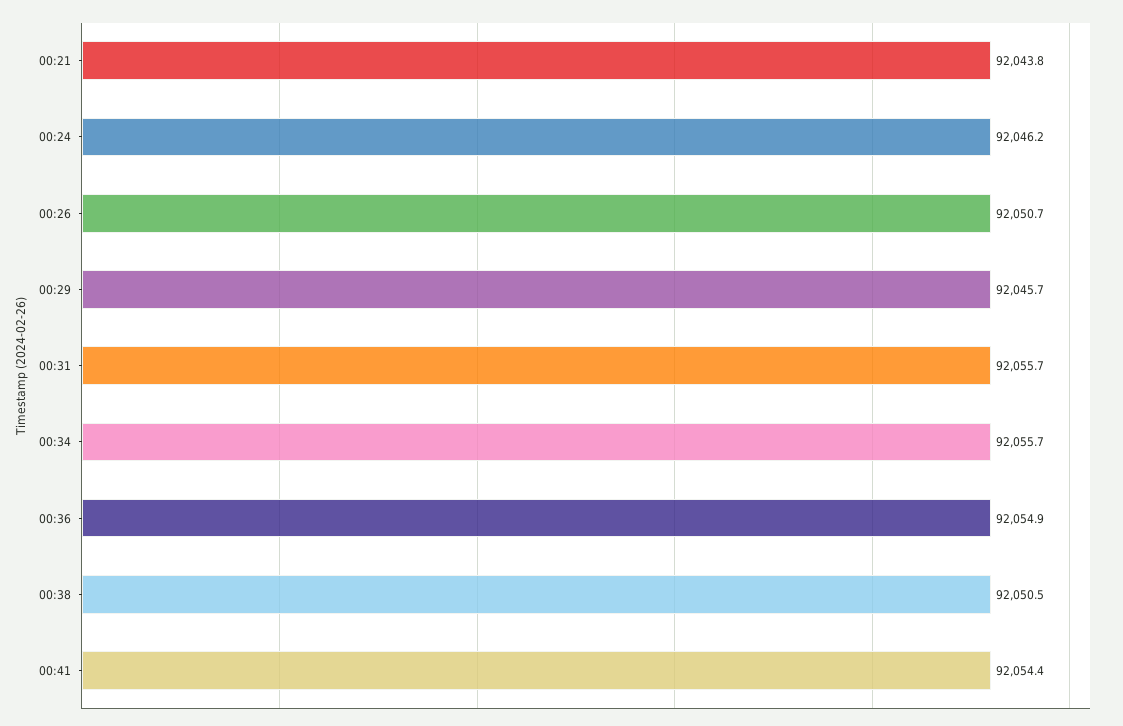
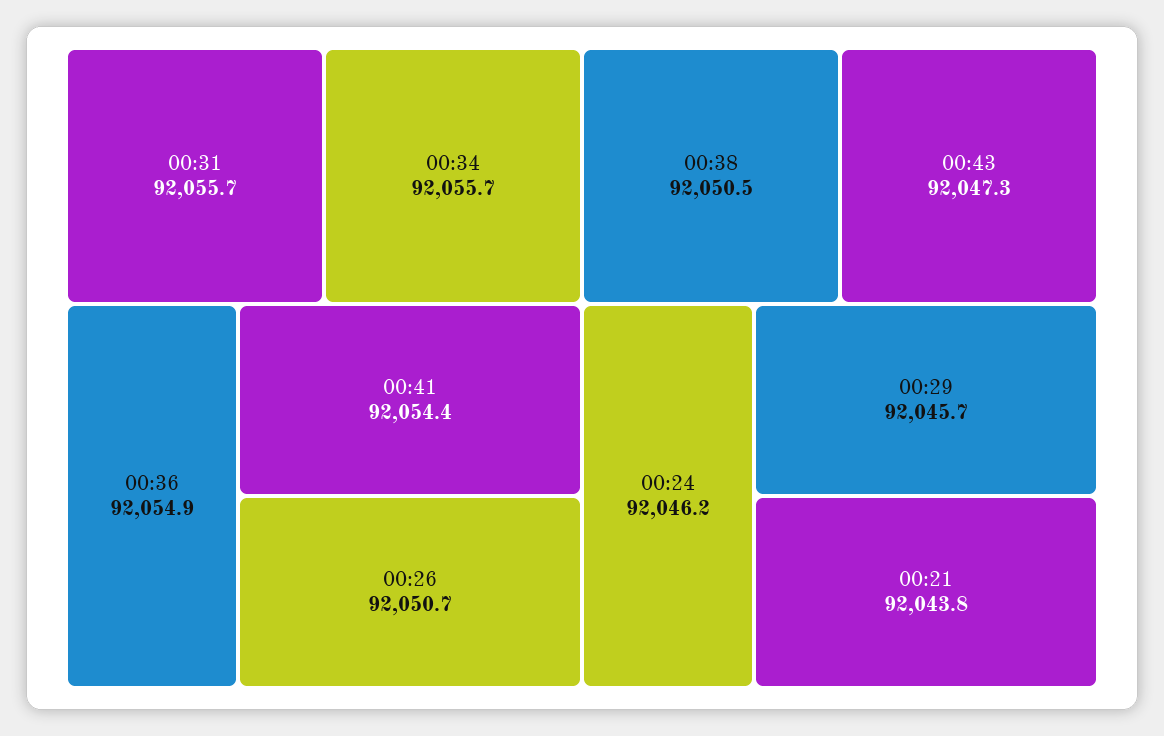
00:43: none -> 92047.3

